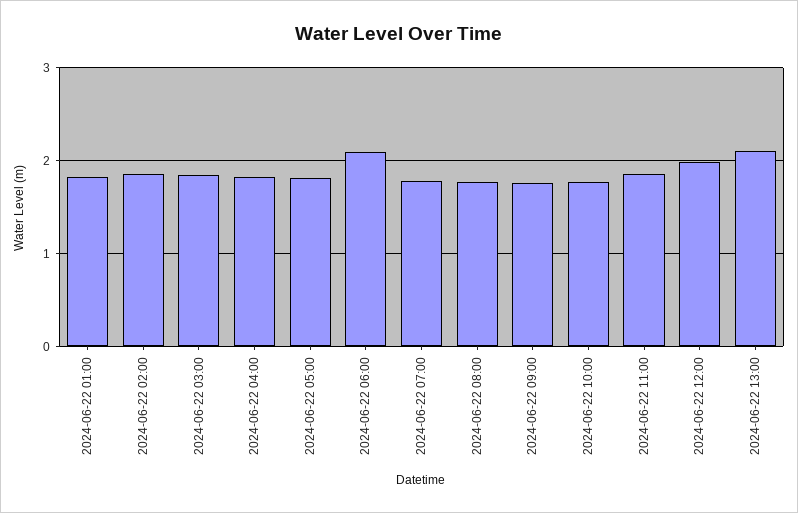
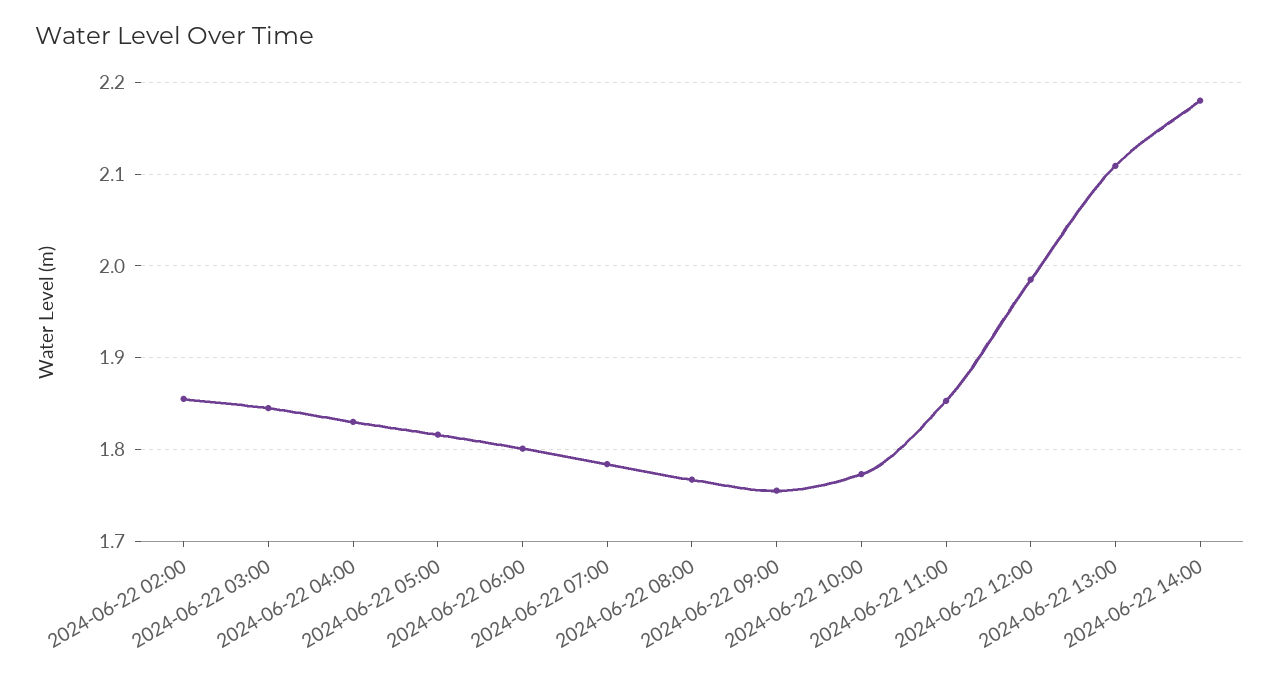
2024-06-22 01:00: 1.8 -> none
2024-06-22 06:00: 2.1 -> 1.8
2024-06-22 14:00: none -> 2.18

